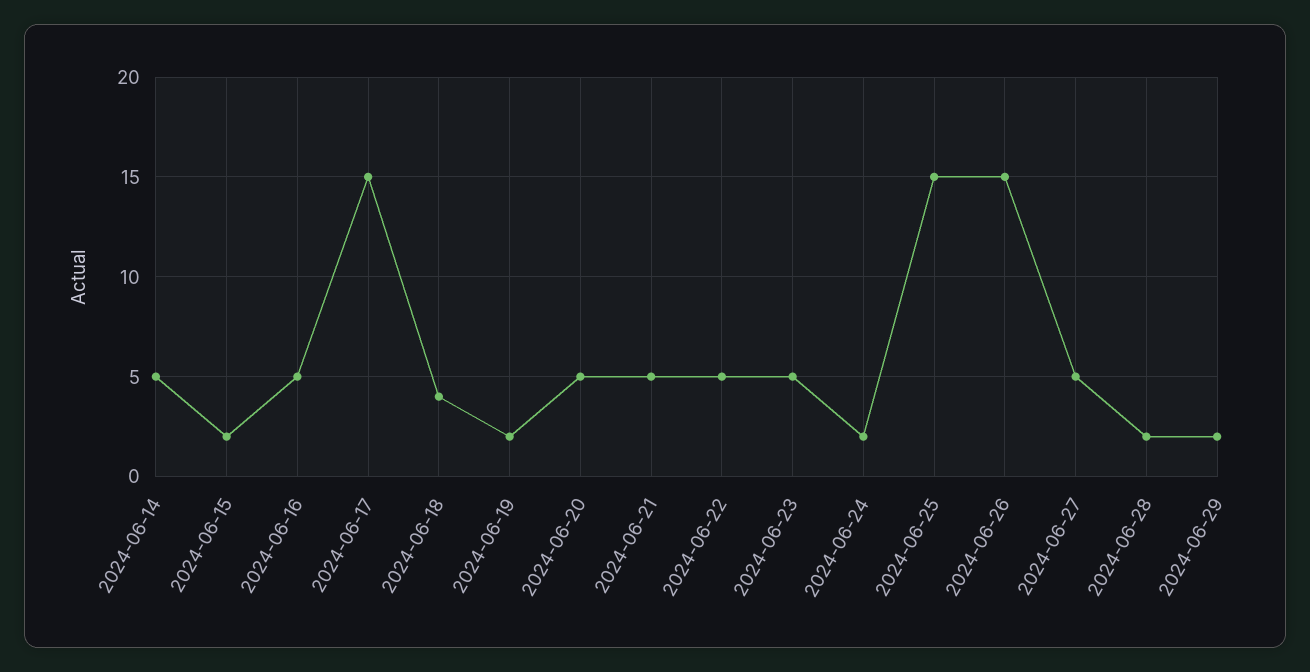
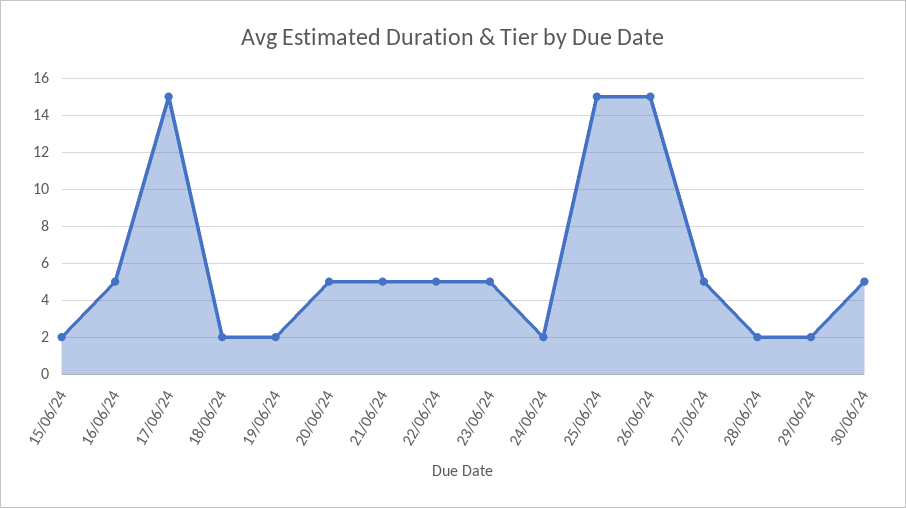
2024-06-14: 5 -> none
2024-06-18: 4 -> 2
30/06/24: none -> 5

